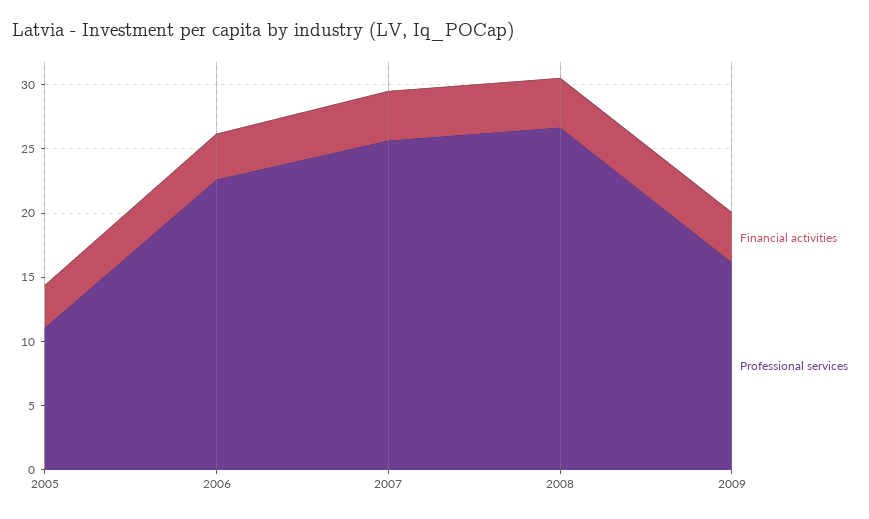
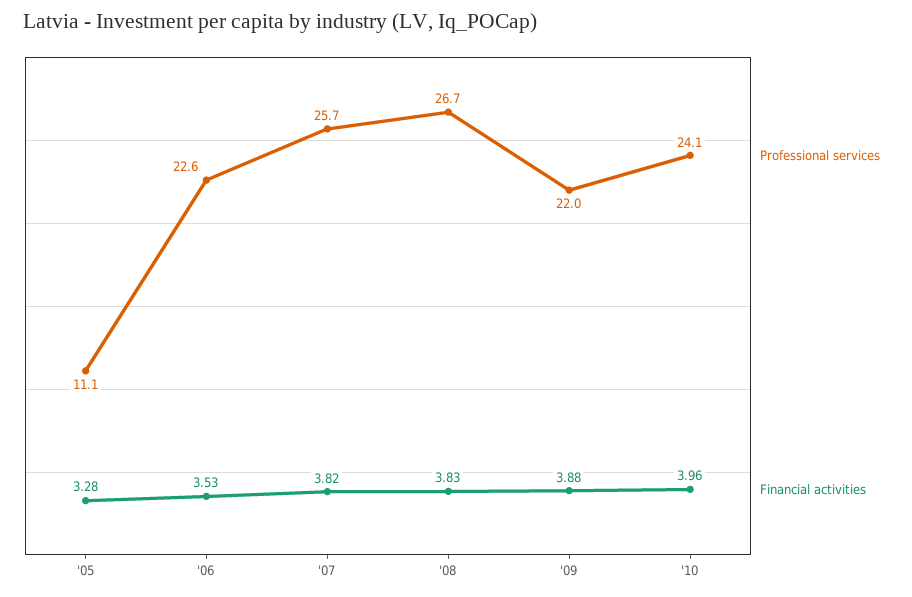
Professional services, 2009: 16 -> 22
Professional services, '10: none -> 24.1
Financial activities, '10: none -> 3.96

